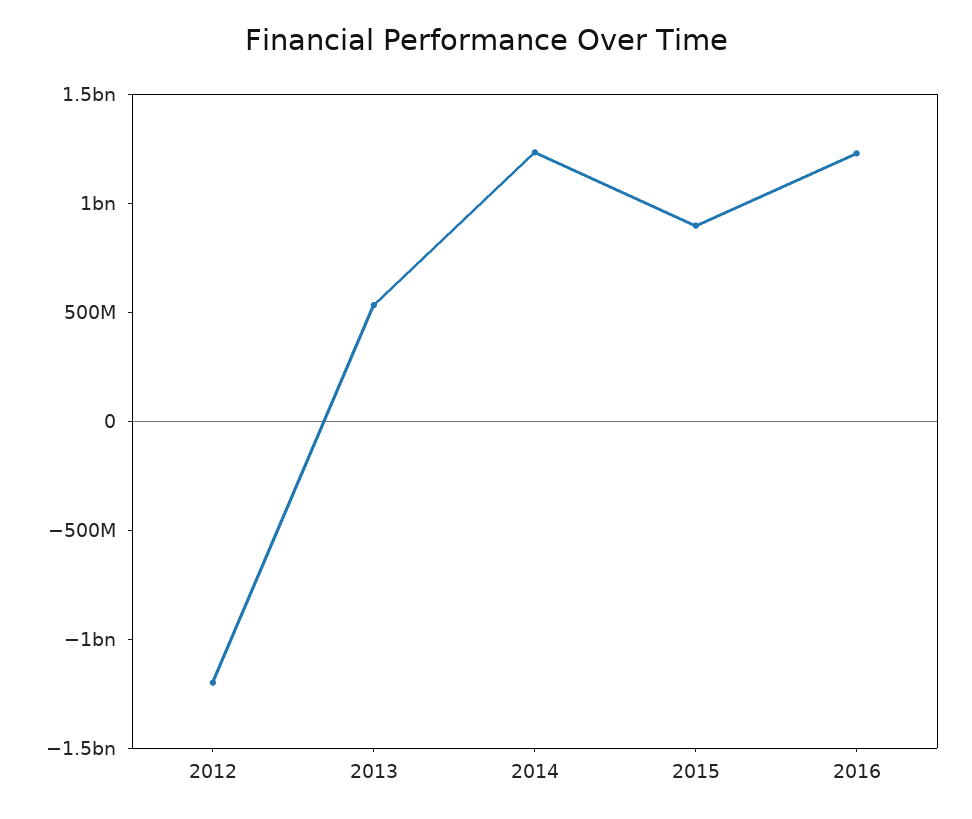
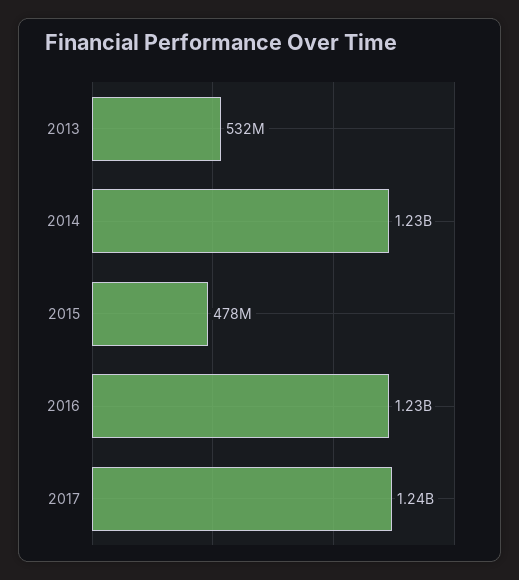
2012: -1200000000 -> none
2015: 900000000 -> 478000000
2017: none -> 1240000000

